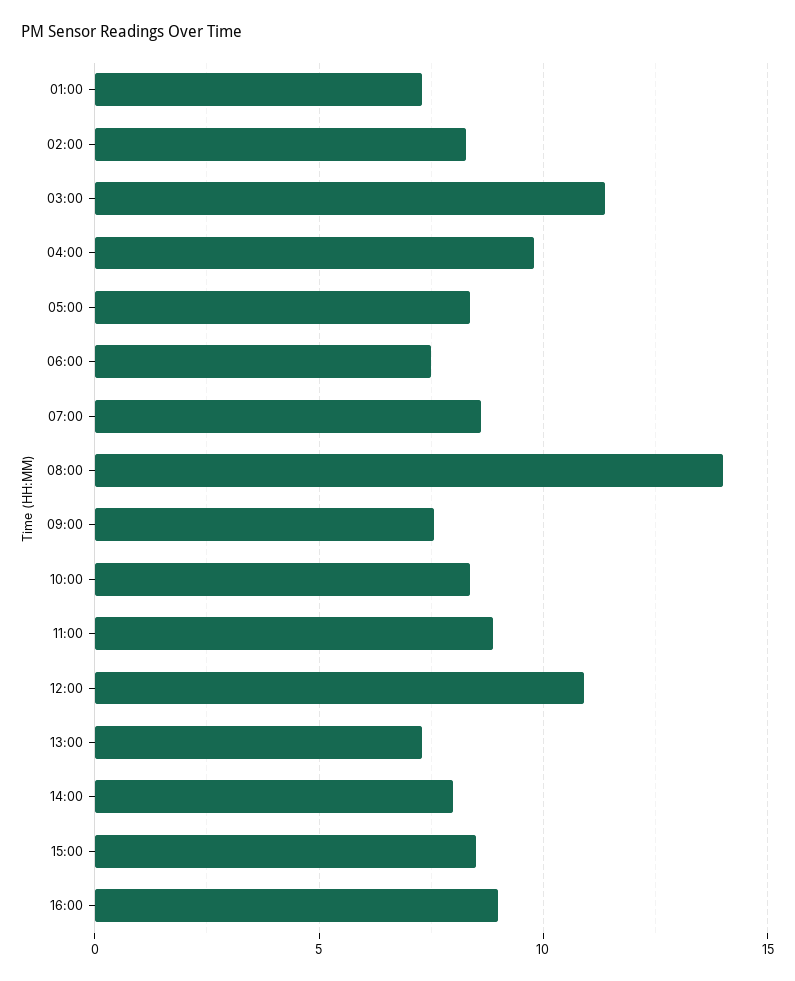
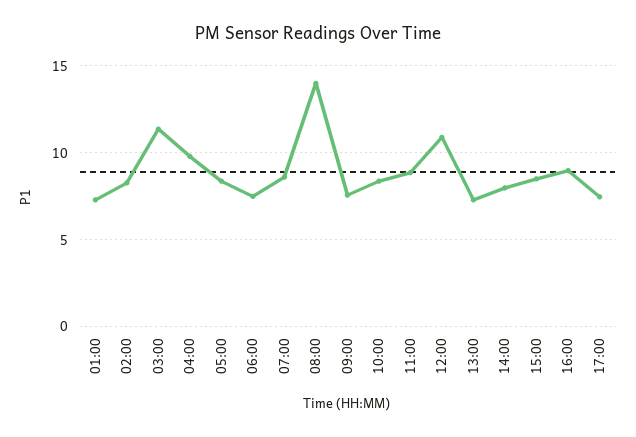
17:00: none -> 7.5

